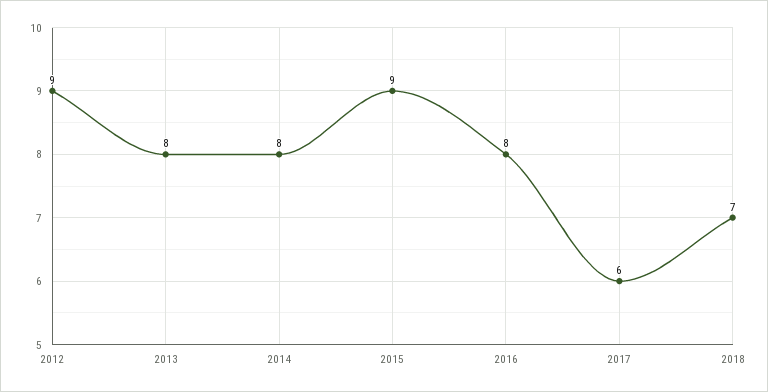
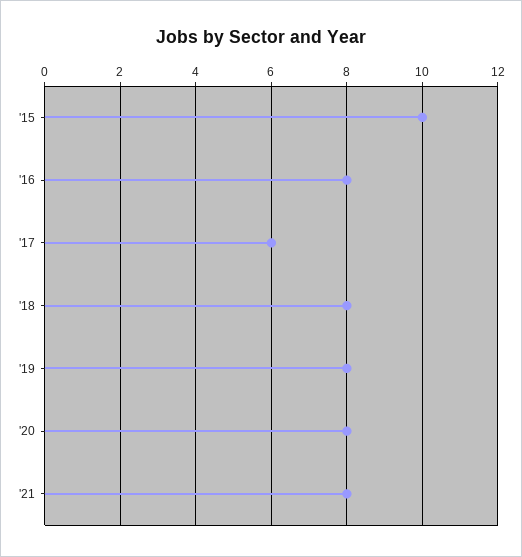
2012: 9 -> none
2013: 8 -> none
2014: 8 -> none
2015: 9 -> 10
2018: 7 -> 8
'19: none -> 8
'20: none -> 8
'21: none -> 8

